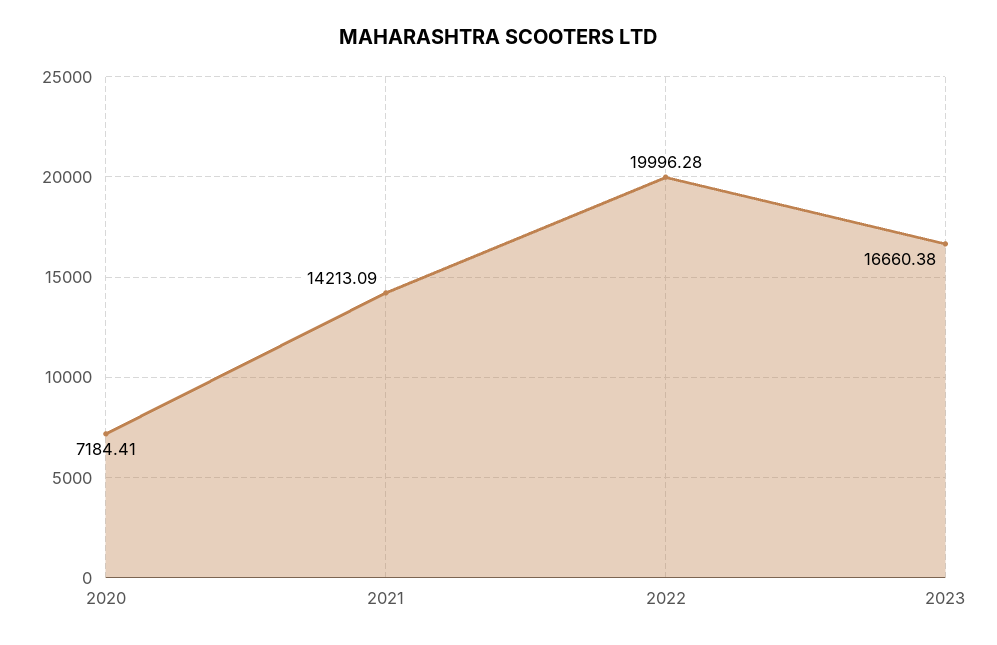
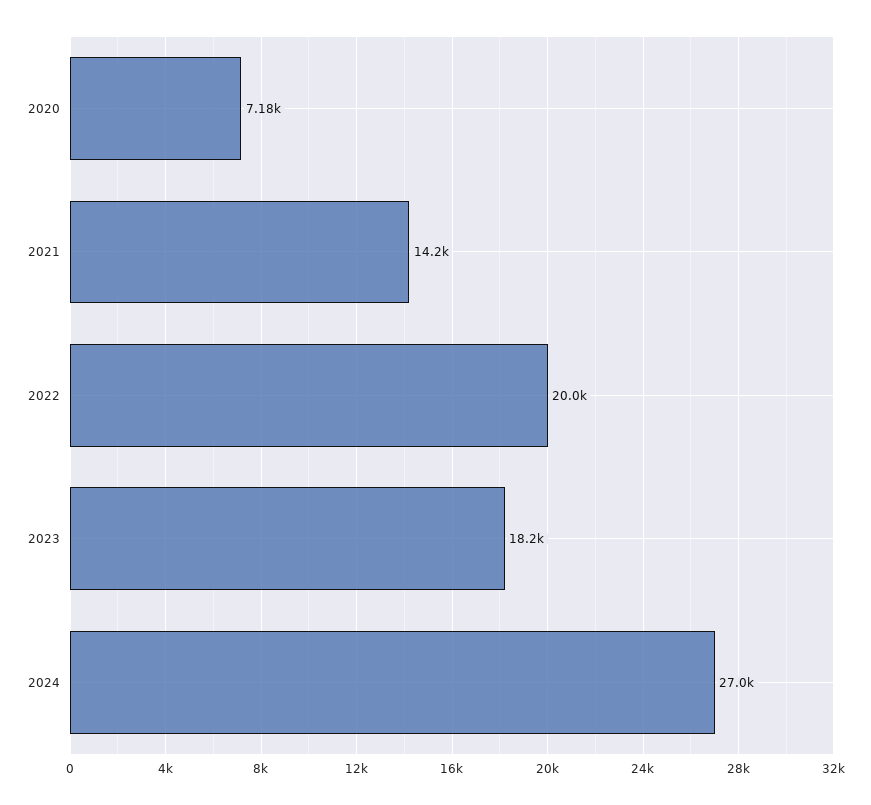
2023: 16660.38 -> 18200
2024: none -> 27000

